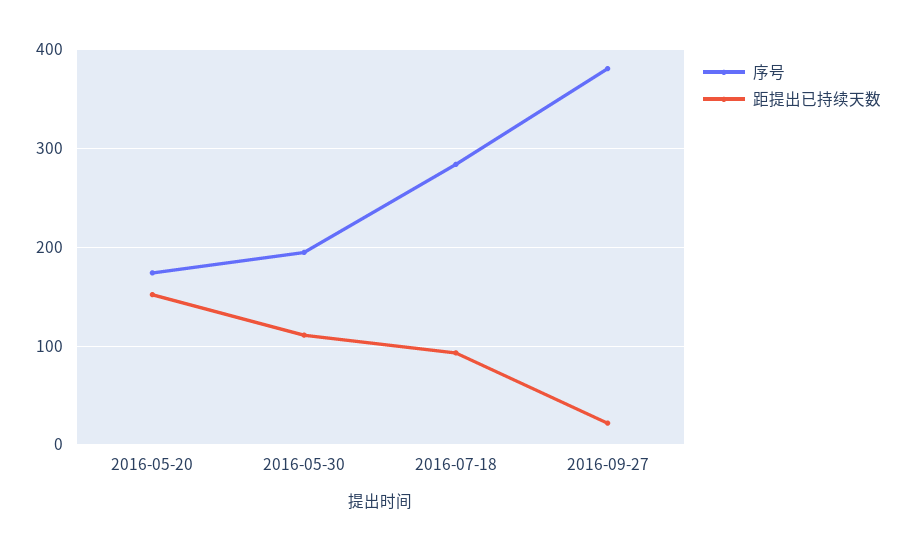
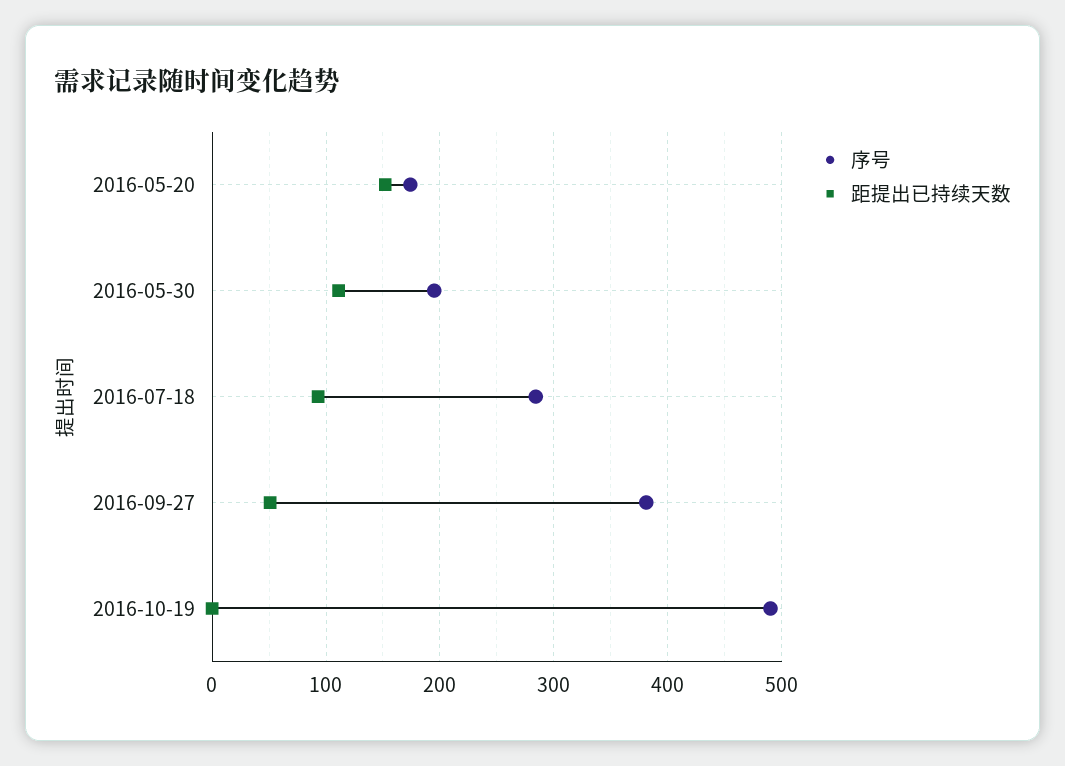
距提出已持续天数, 2016-09-27: 20 -> 50
序号, 2016-10-19: none -> 490
距提出已持续天数, 2016-10-19: none -> 0

